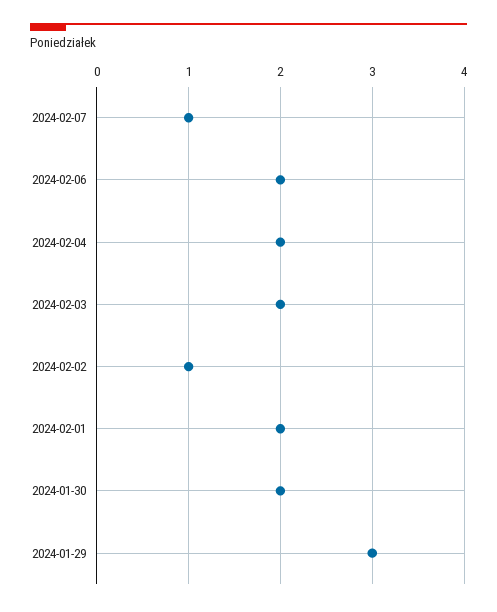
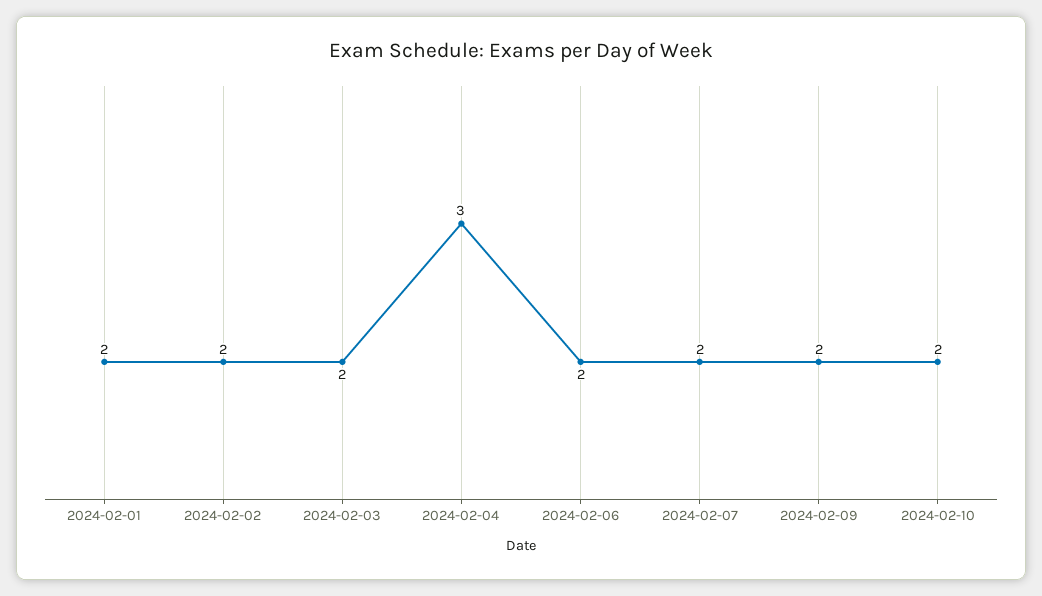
2024-02-07: 1 -> 2
2024-02-04: 2 -> 3
2024-02-02: 1 -> 2
2024-01-30: 2 -> none
2024-01-29: 3 -> none
2024-02-09: none -> 2
2024-02-10: none -> 2

